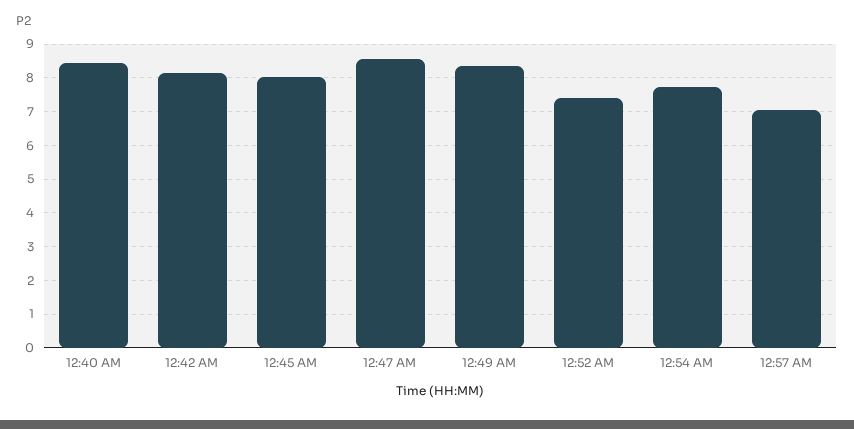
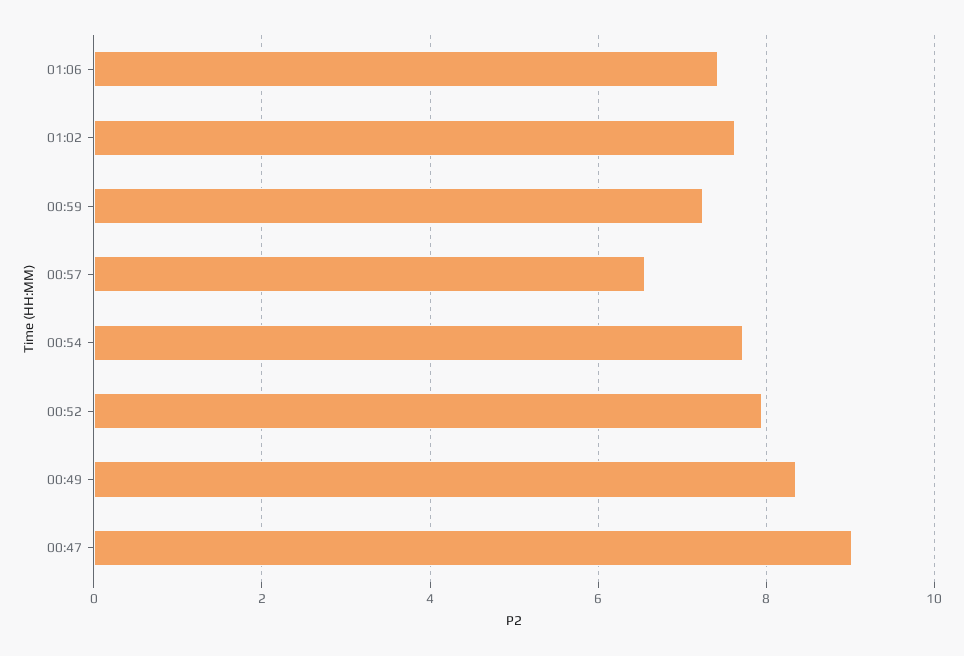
12:40 AM: 8.4 -> none
12:42 AM: 8.2 -> none
12:45 AM: 8 -> none
12:47 AM: 8.6 -> 9
12:52 AM: 7.4 -> 8
12:57 AM: 7 -> 6.6
01:06: none -> 7.4
01:02: none -> 7.6
00:59: none -> 7.2

